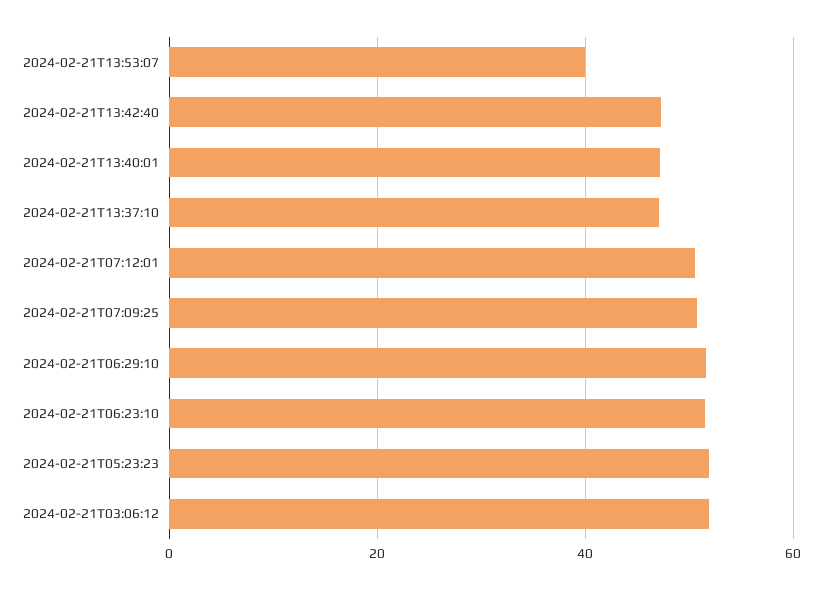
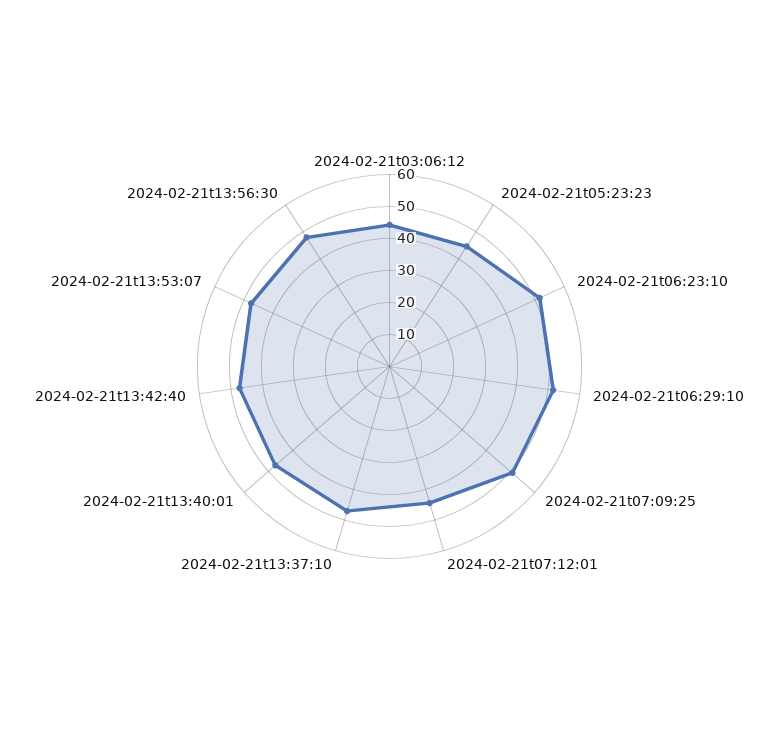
2024-02-21T13:53:07: 40 -> 47.5
2024-02-21T07:12:01: 50 -> 45
2024-02-21T05:23:23: 52 -> 45
2024-02-21T03:06:12: 52 -> 45
2024-02-21t13:56:30: none -> 47.5

